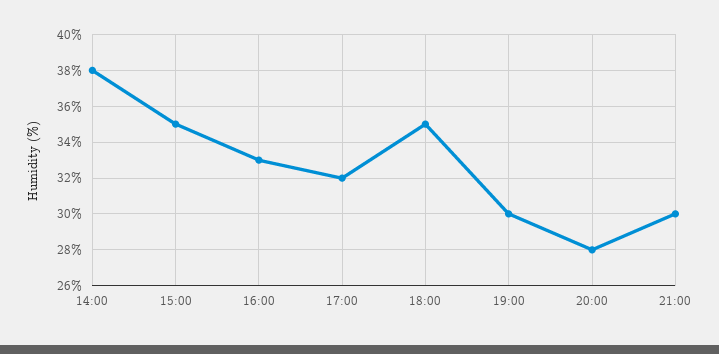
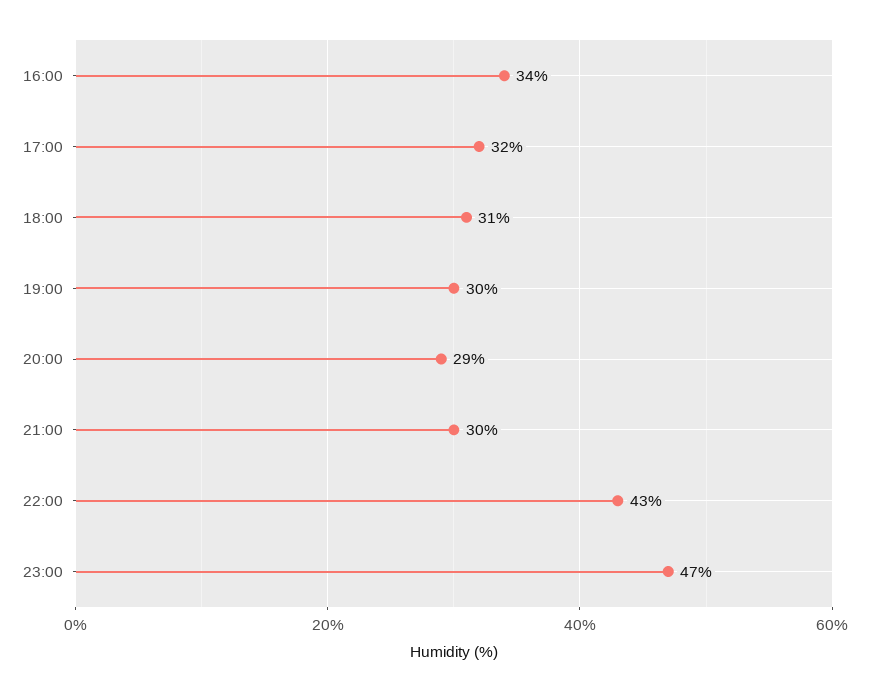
14:00: 38 -> none
15:00: 35 -> none
16:00: 33 -> 34
18:00: 35 -> 31
20:00: 28 -> 29
22:00: none -> 43
23:00: none -> 47

